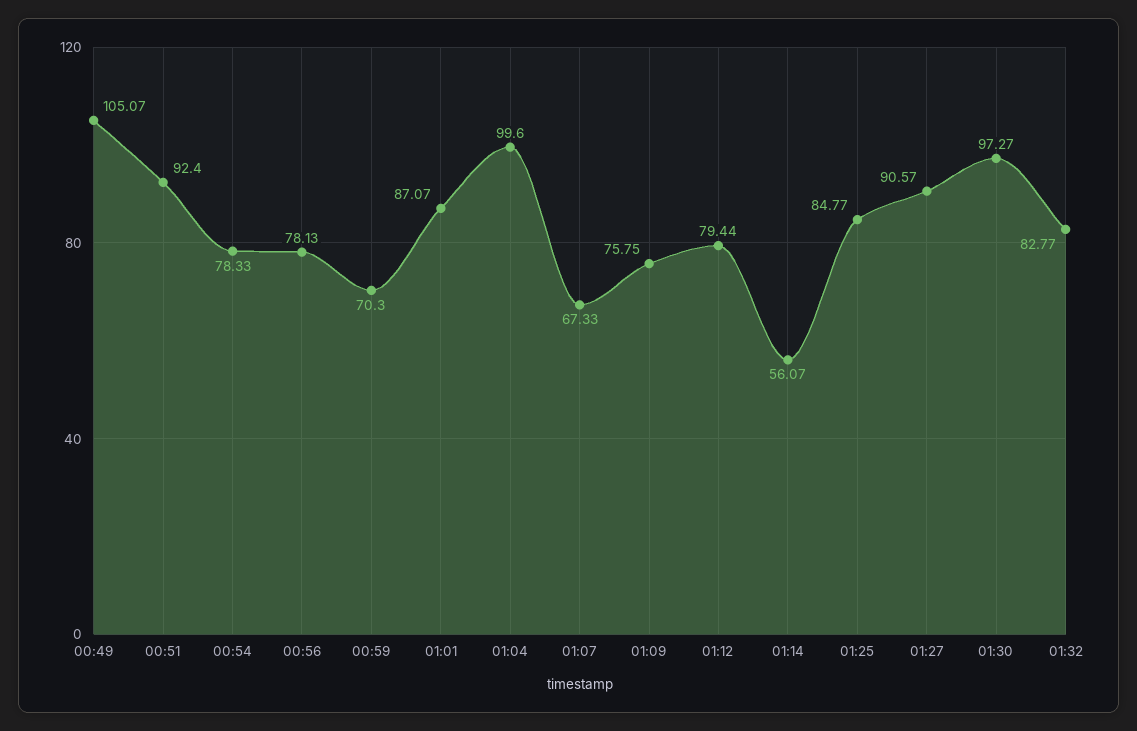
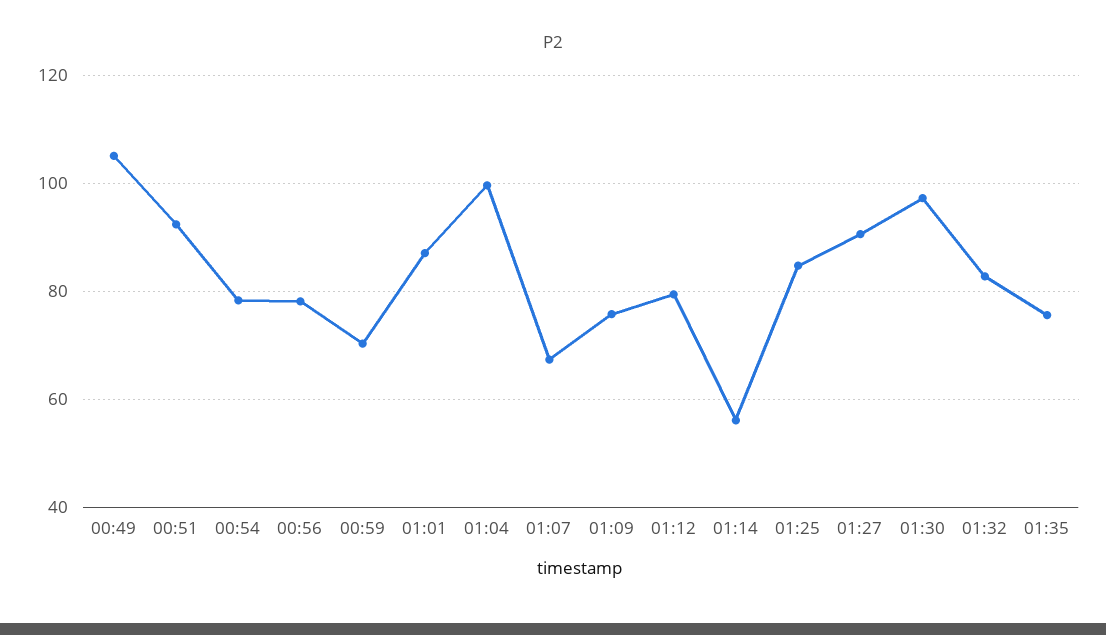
01:35: none -> 76

